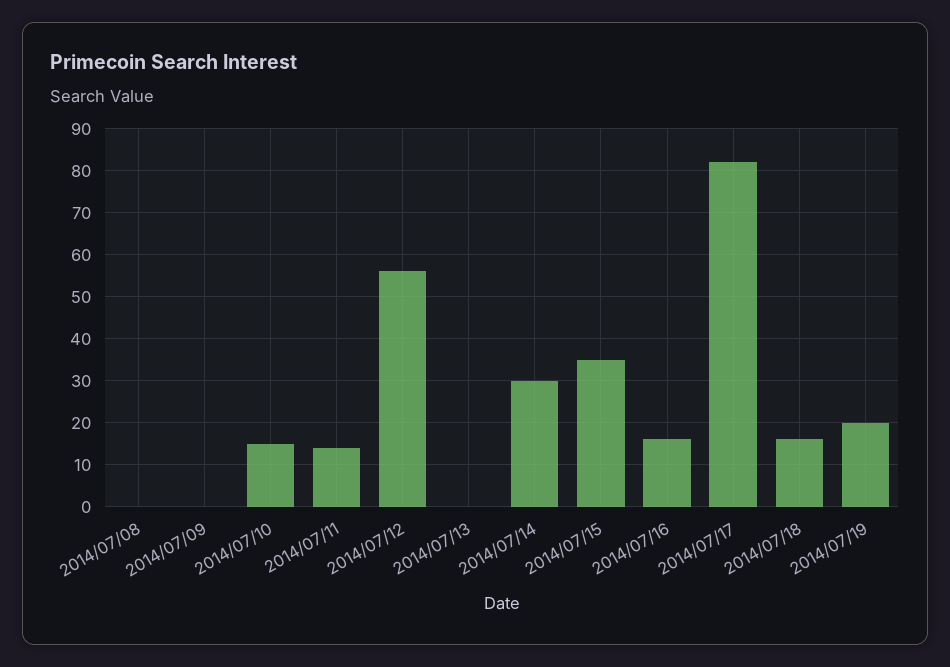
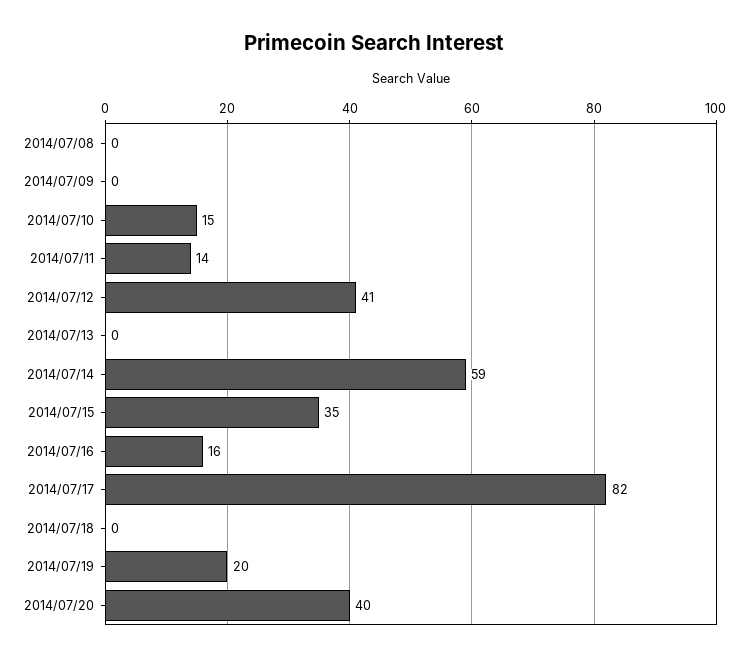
2014/07/12: 55 -> 41
2014/07/14: 30 -> 59
2014/07/18: 15 -> 0
2014/07/20: none -> 40

